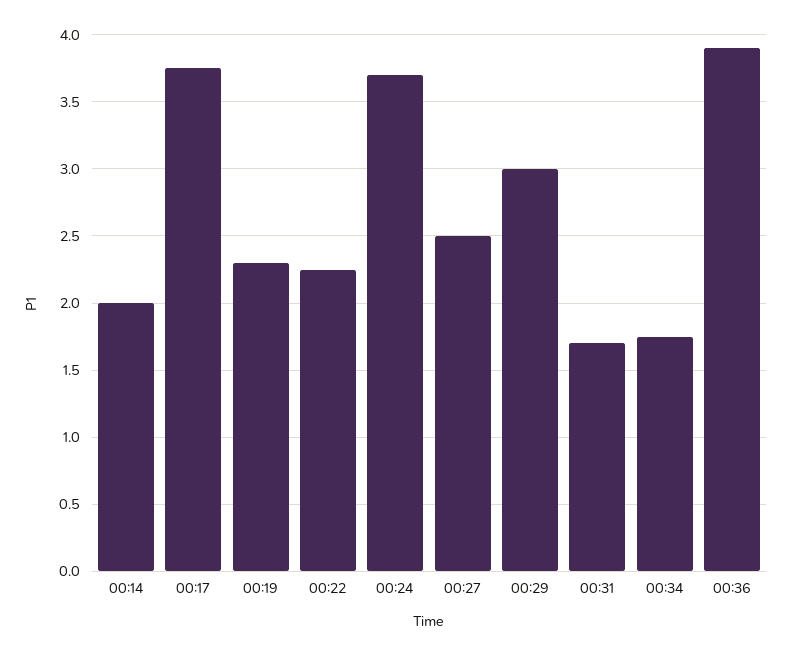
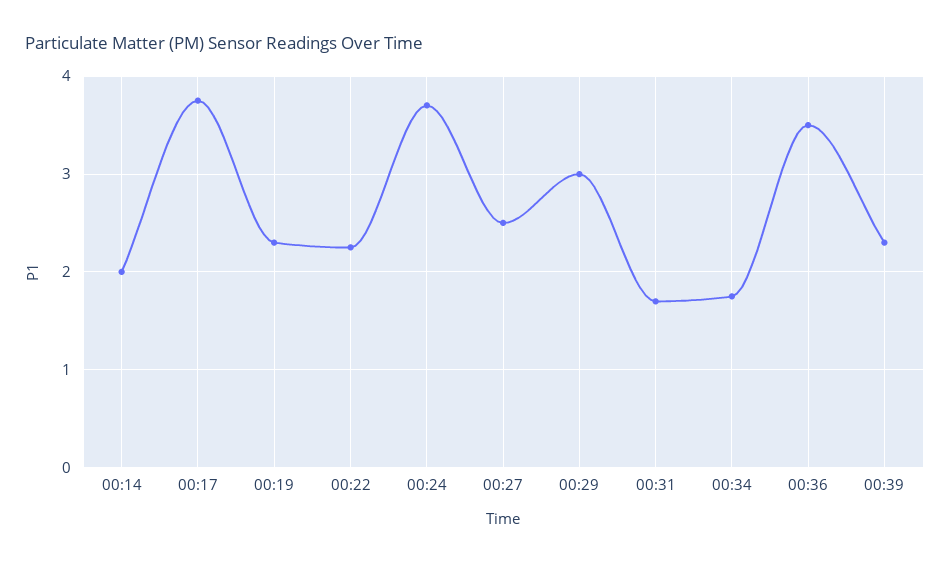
00:36: 3.9 -> 3.5
00:39: none -> 2.3

